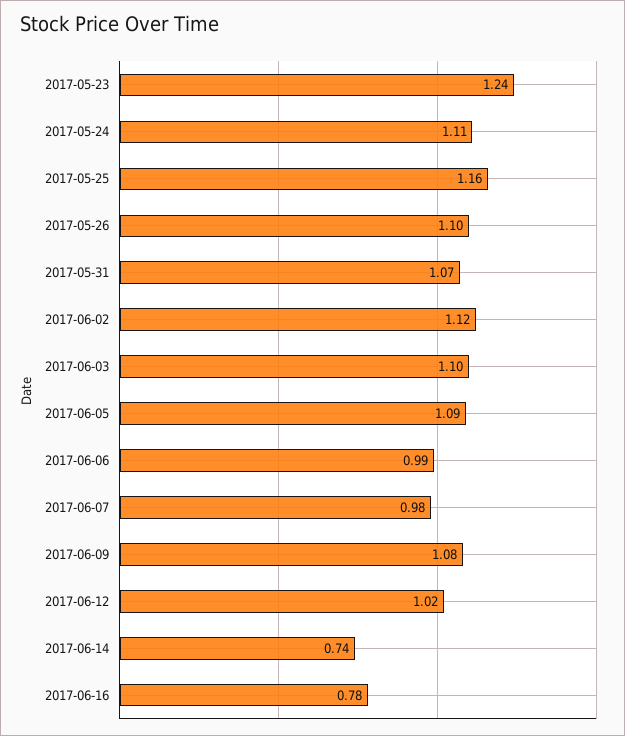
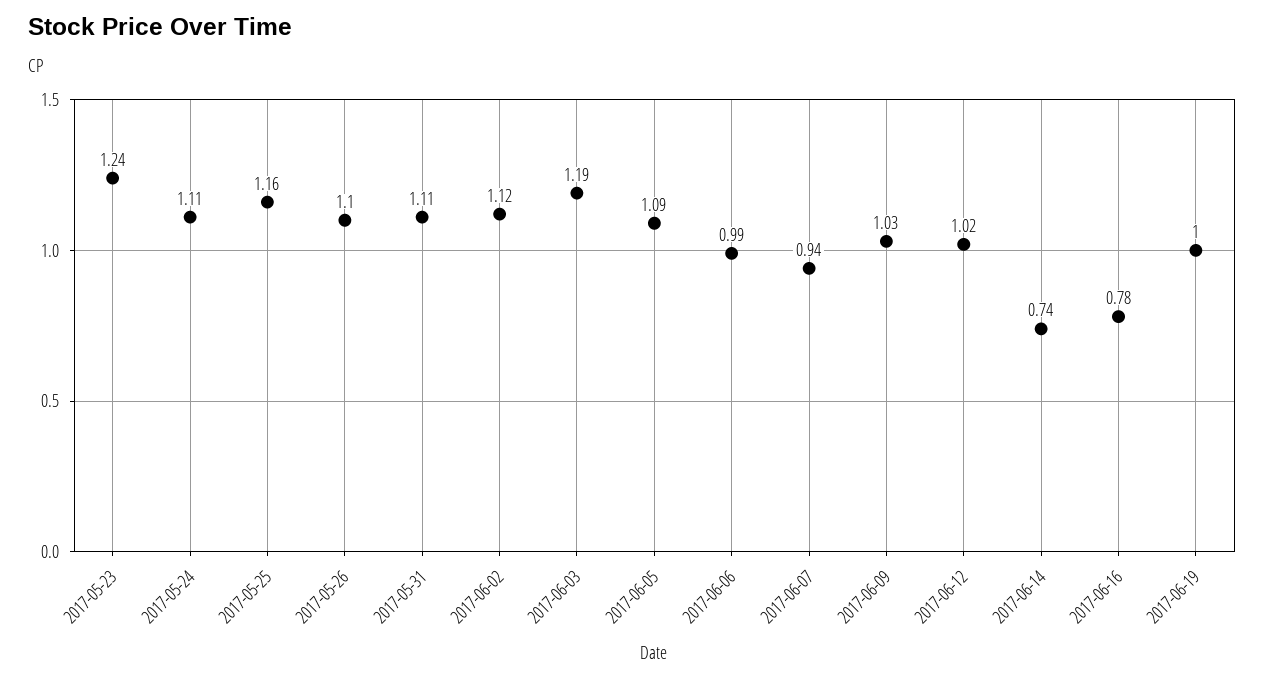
2017-05-31: 1.07 -> 1.11
2017-06-03: 1.1 -> 1.19
2017-06-07: 0.98 -> 0.94
2017-06-09: 1.08 -> 1.03
2017-06-19: none -> 1

